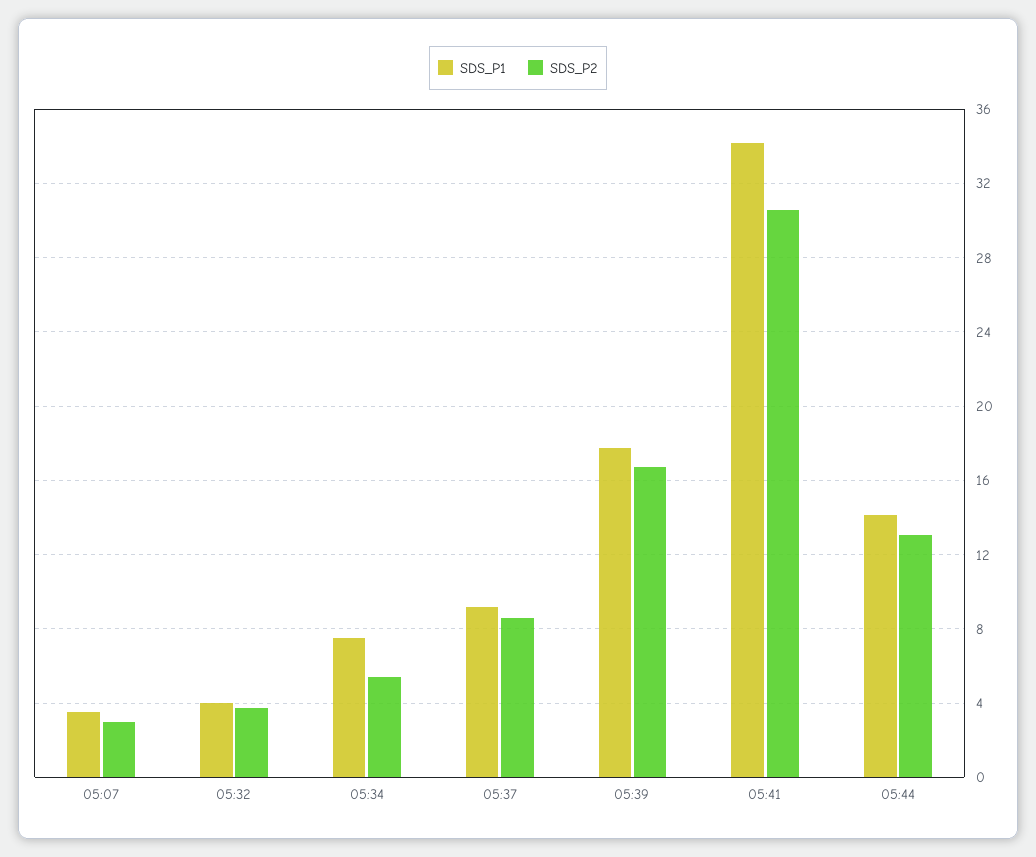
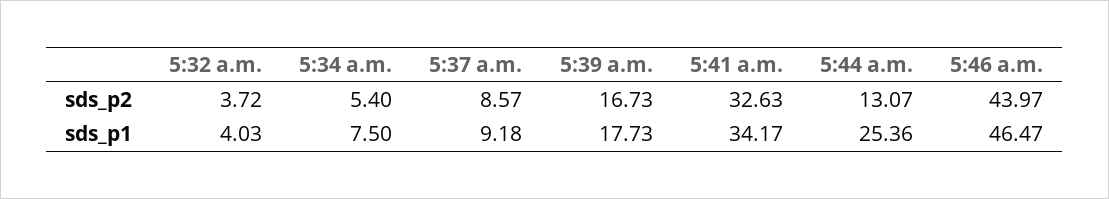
SDS_P1, 05:07: 3.5 -> none
SDS_P2, 05:07: 3 -> none
SDS_P2, 05:41: 30.5 -> 32.63
SDS_P1, 05:44: 14 -> 25.36
SDS_P2, 5:46 a.m.: none -> 43.97
SDS_P1, 5:46 a.m.: none -> 46.47

